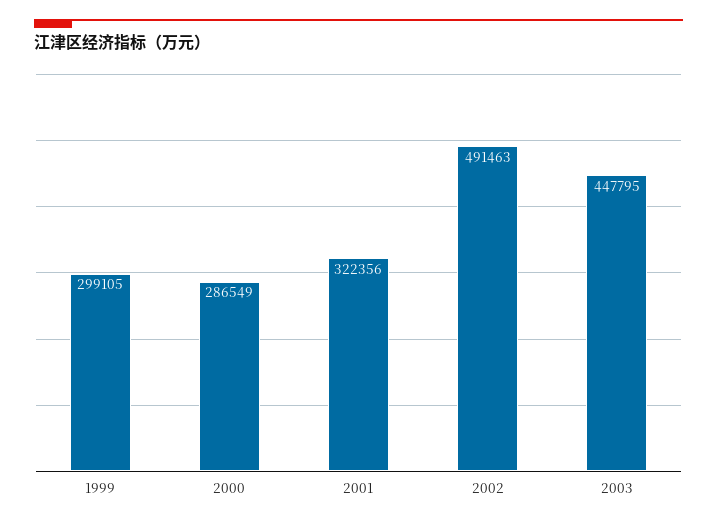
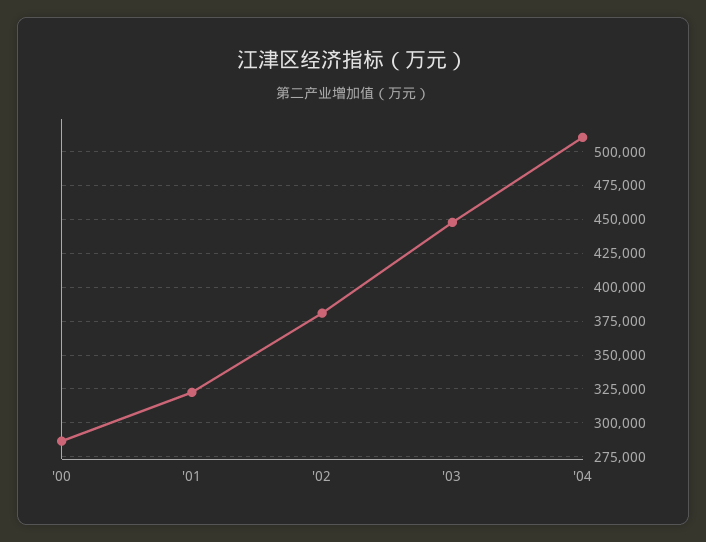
1999: 299105 -> none
2002: 491463 -> 380000
'04: none -> 510000

